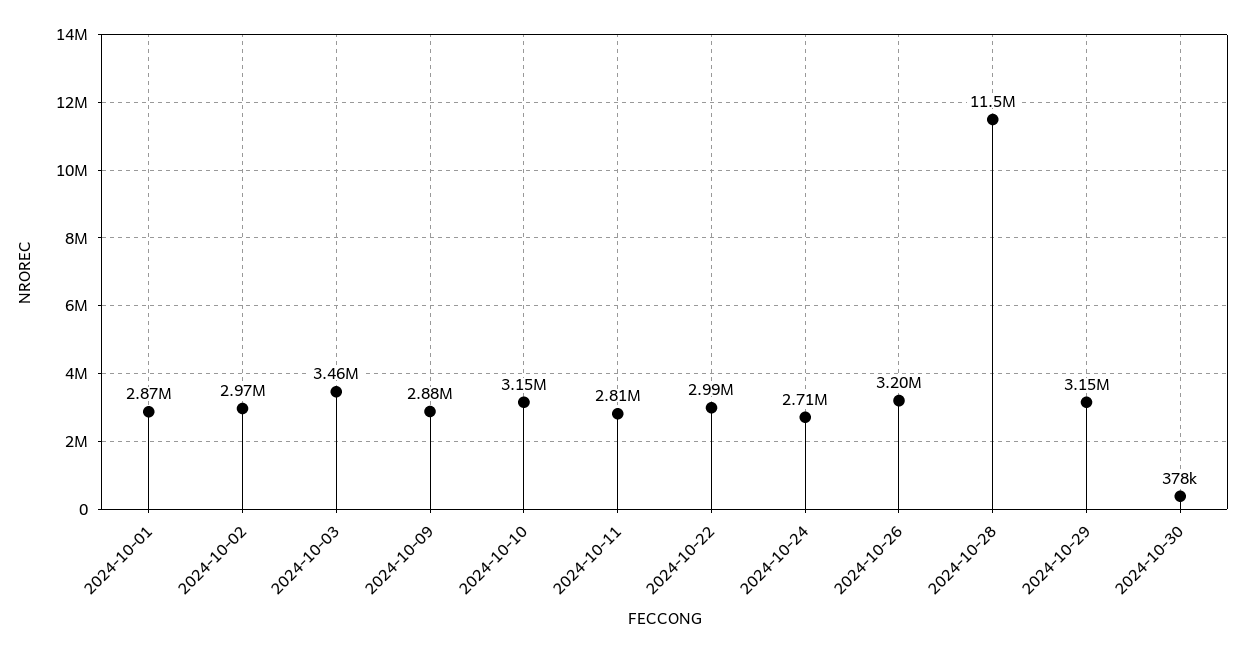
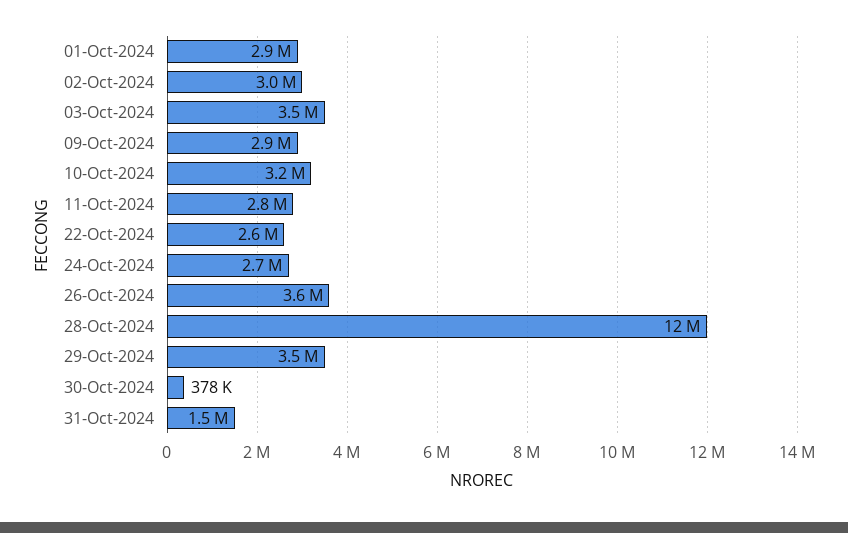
2024-10-22: 2990000 -> 2600000
2024-10-26: 3200000 -> 3600000
2024-10-29: 3150000 -> 3500000
31-Oct-2024: none -> 1500000

